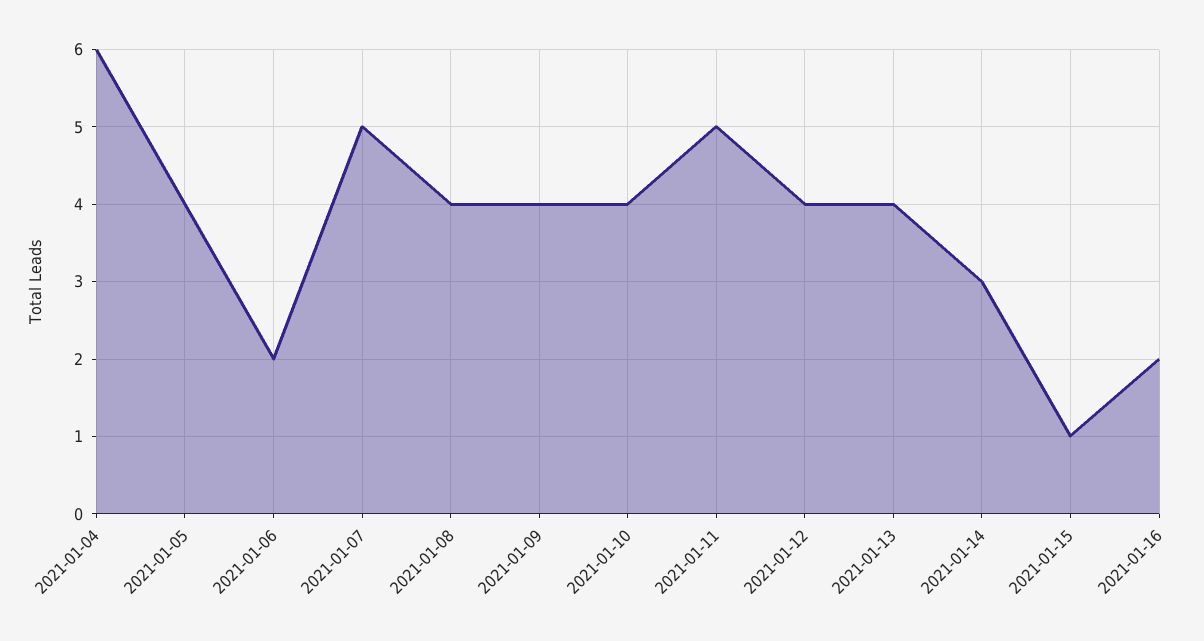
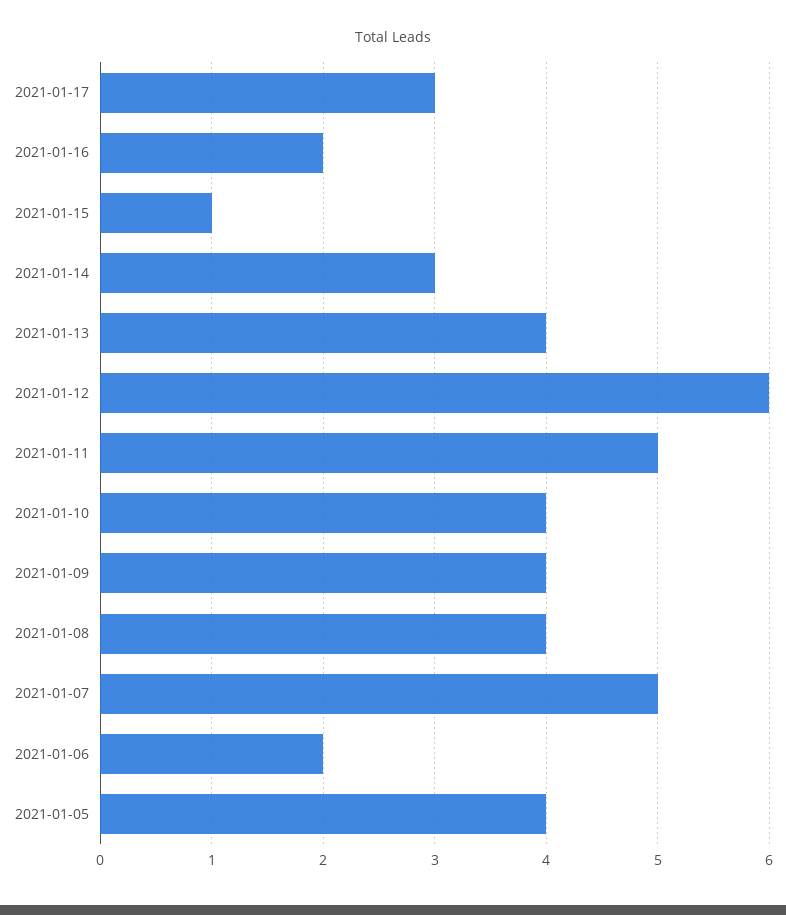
2021-01-04: 6 -> none
2021-01-12: 4 -> 6
2021-01-17: none -> 3

